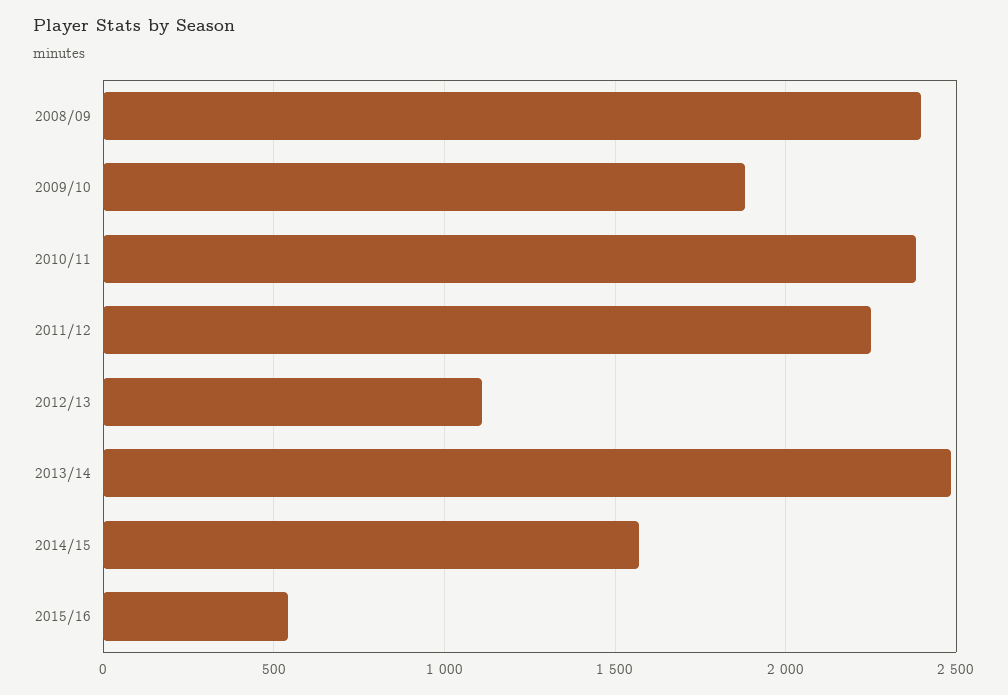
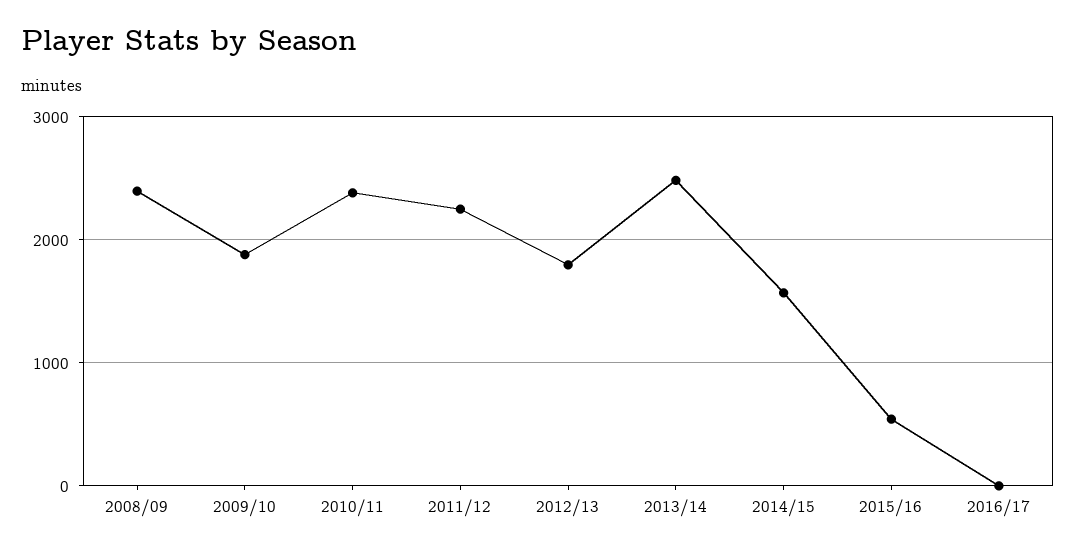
2012/13: 1100 -> 1800
2016/17: none -> 0

